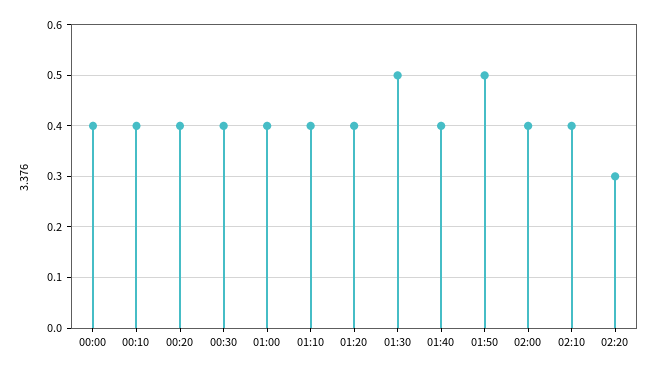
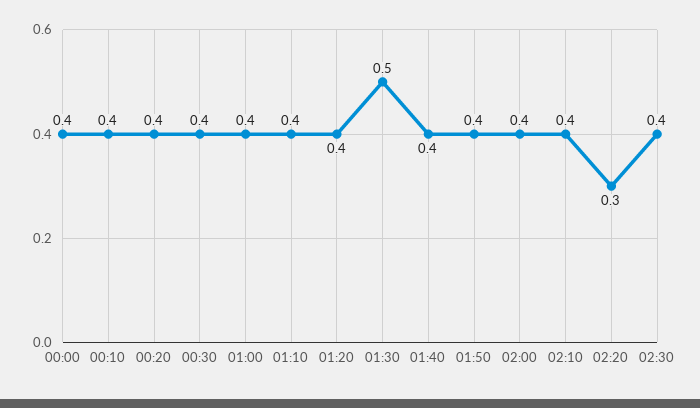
01:50: 0.5 -> 0.4
02:30: none -> 0.4

